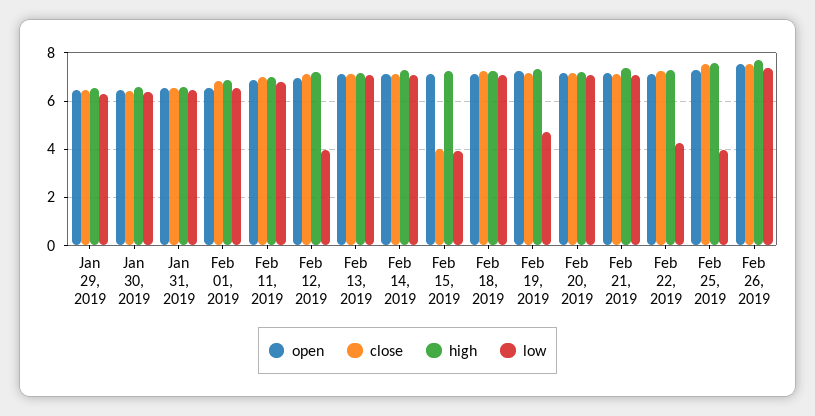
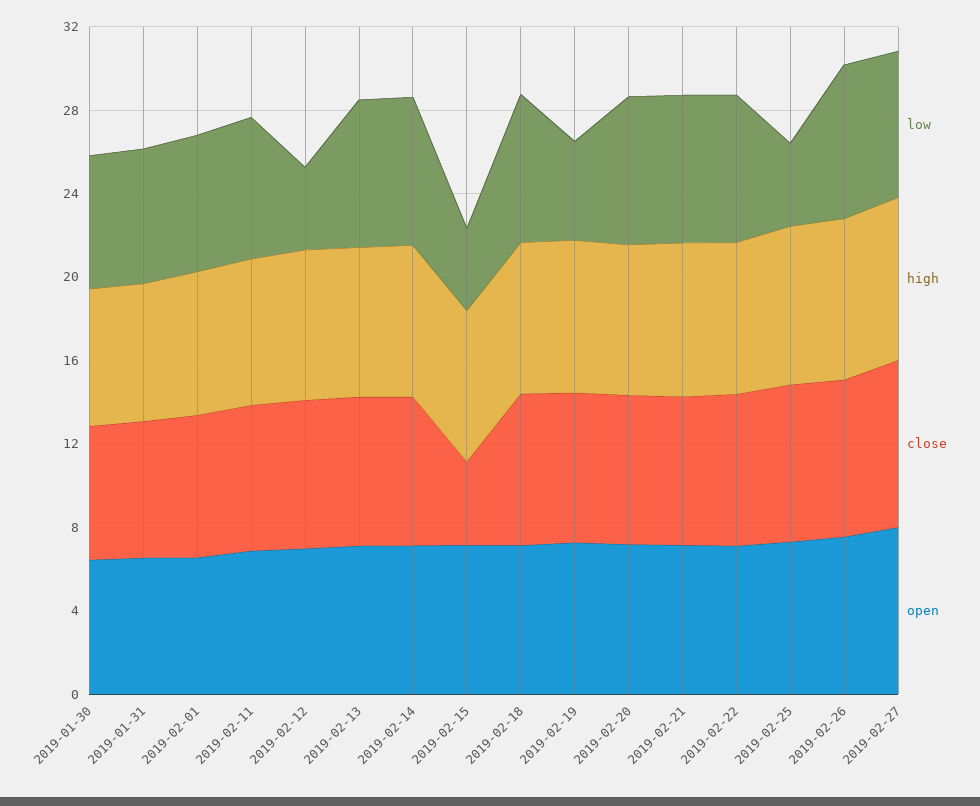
open, Jan 29, 2019: 6.5 -> none
close, Jan 29, 2019: 6.5 -> none
high, Jan 29, 2019: 6.5 -> none
low, Jan 29, 2019: 6.25 -> none
low, Feb 22, 2019: 4.25 -> 7
low, 2019-02-27: none -> 7
high, 2019-02-27: none -> 8
close, 2019-02-27: none -> 8
open, 2019-02-27: none -> 8

